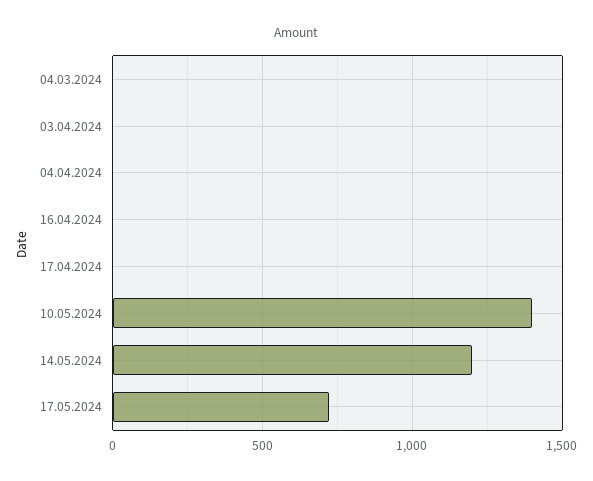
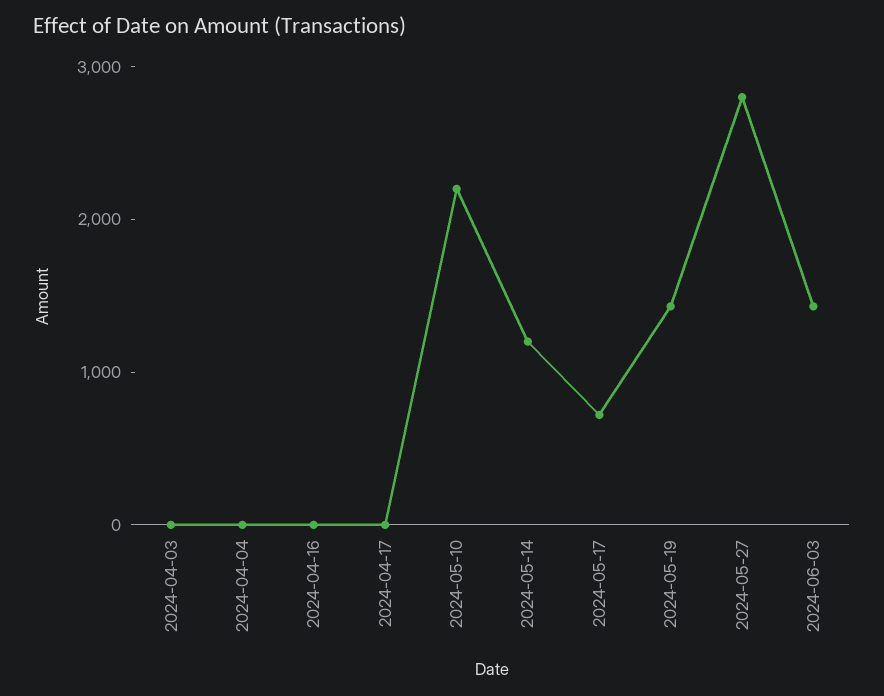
04.03.2024: 0 -> none
10.05.2024: 1400 -> 2200
2024-05-19: none -> 1400
2024-05-27: none -> 2800
2024-06-03: none -> 1400

